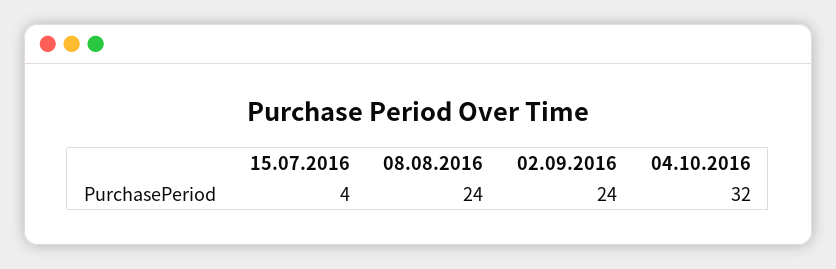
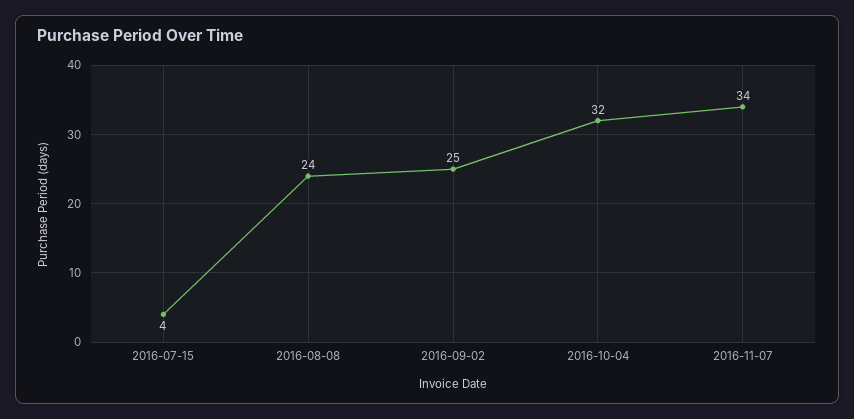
02.09.2016: 24 -> 25
2016-11-07: none -> 34

